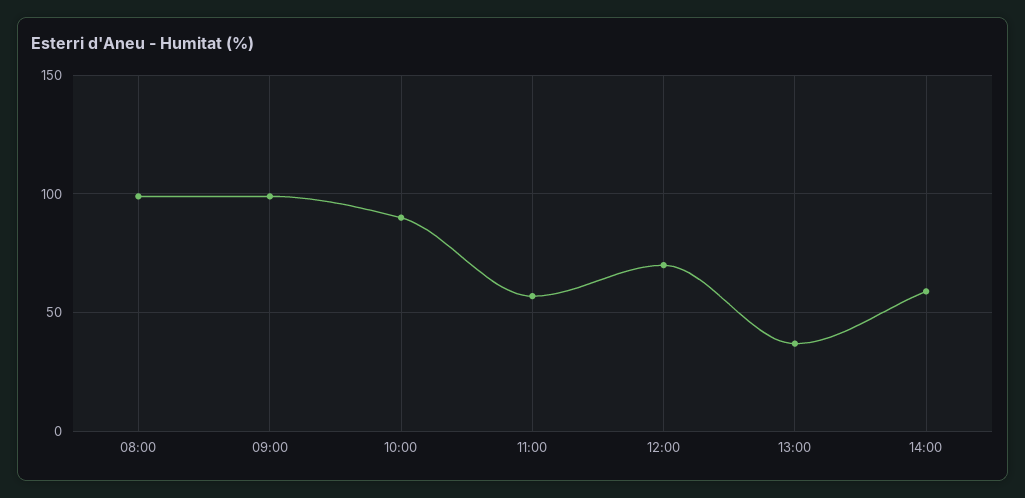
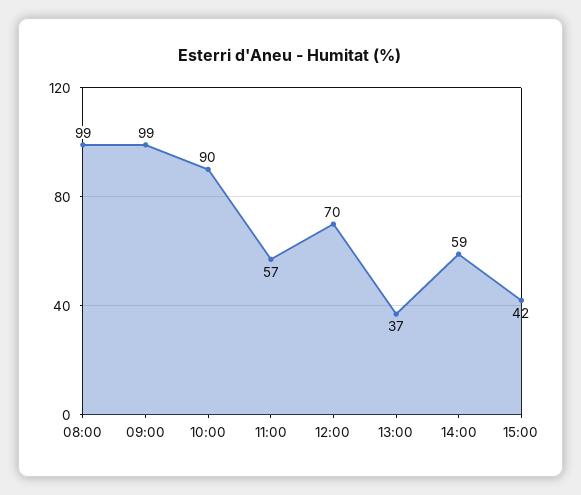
15:00: none -> 42

